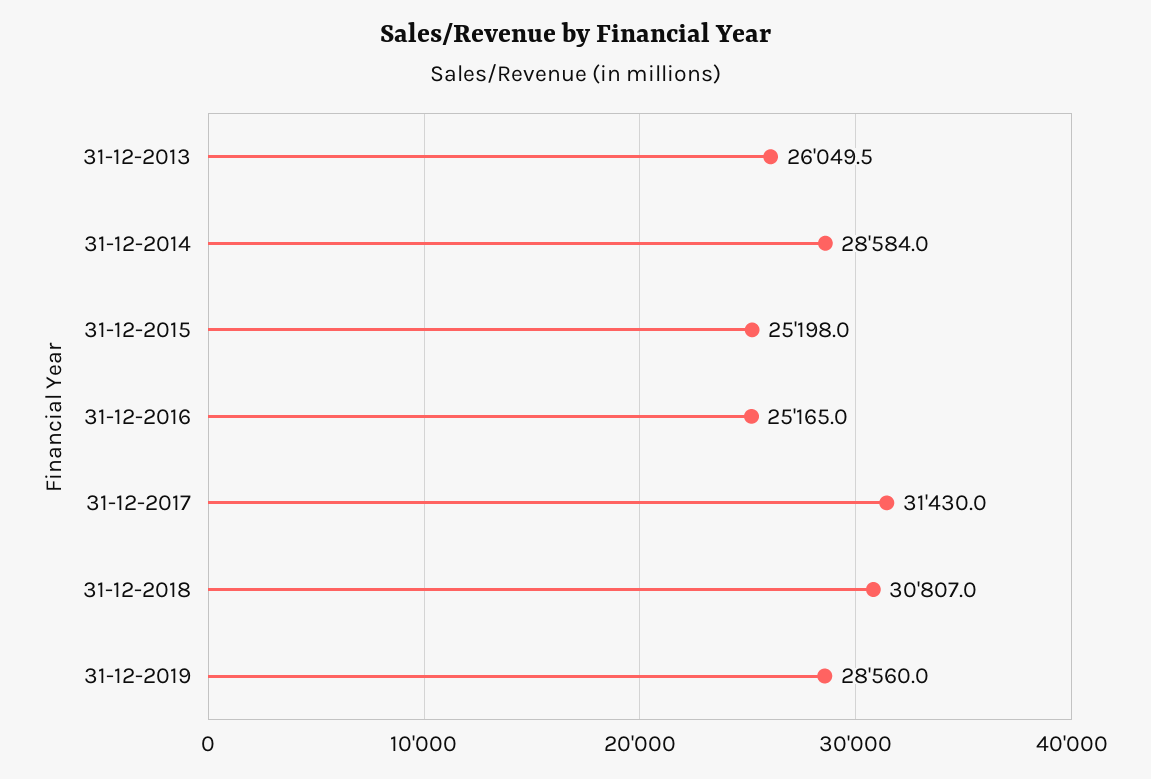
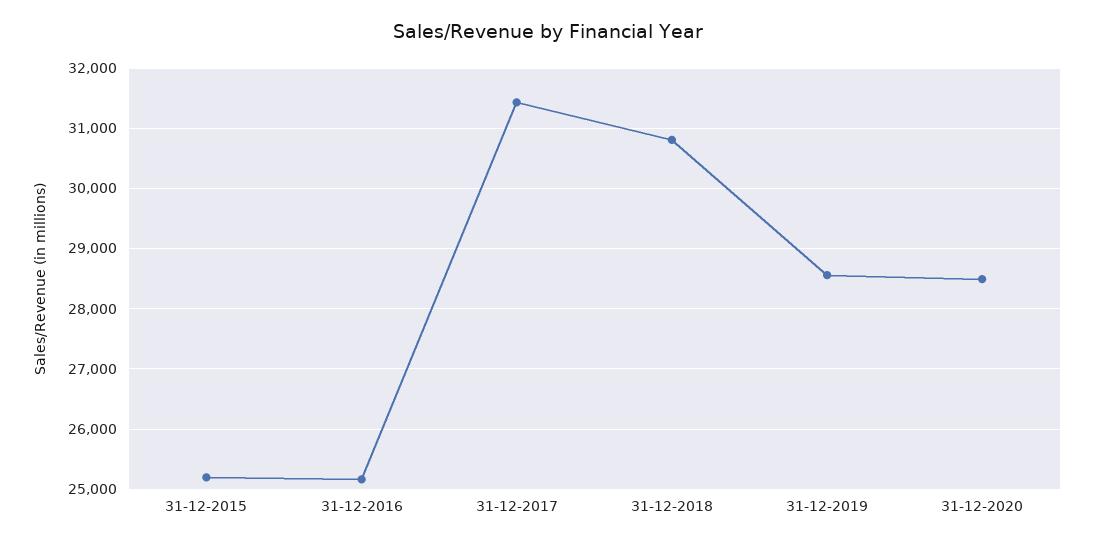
31-12-2013: 26049.5 -> none
31-12-2014: 28584 -> none
31-12-2020: none -> 28500

